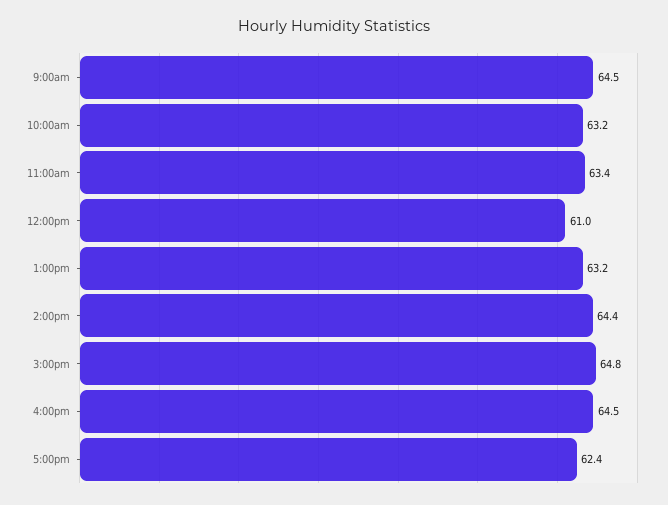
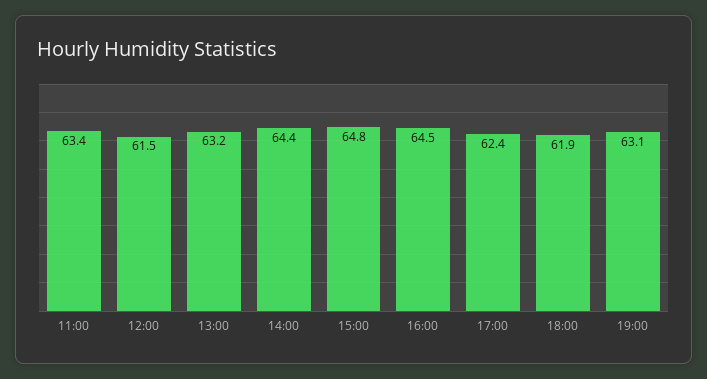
9:00am: 64.5 -> none
10:00am: 63.2 -> none
12:00pm: 61 -> 61.5
18:00: none -> 61.9
19:00: none -> 63.1

